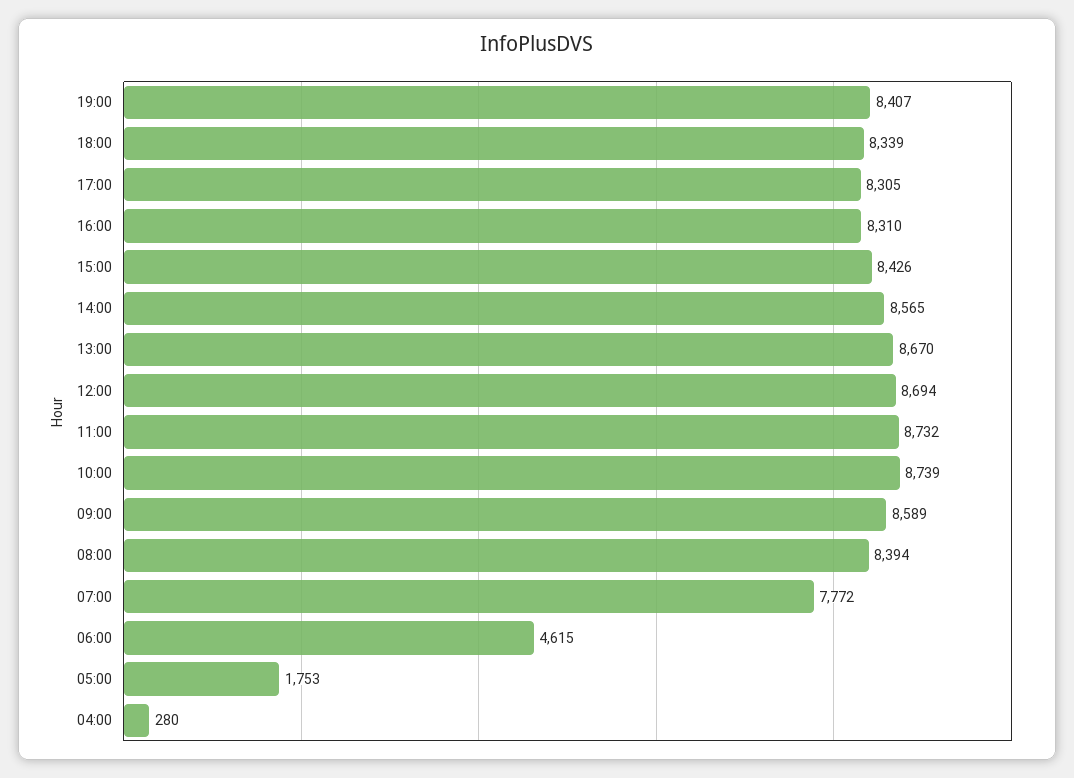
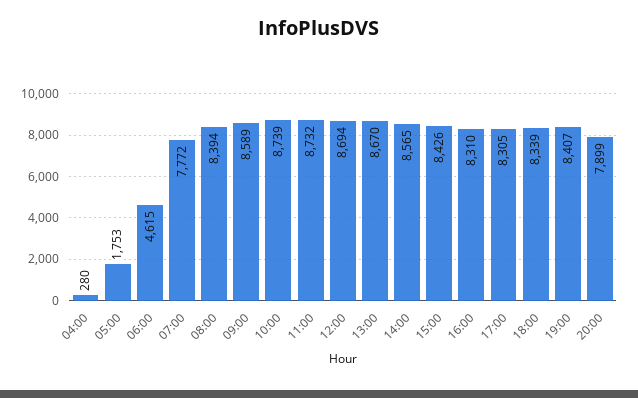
20:00: none -> 7899

